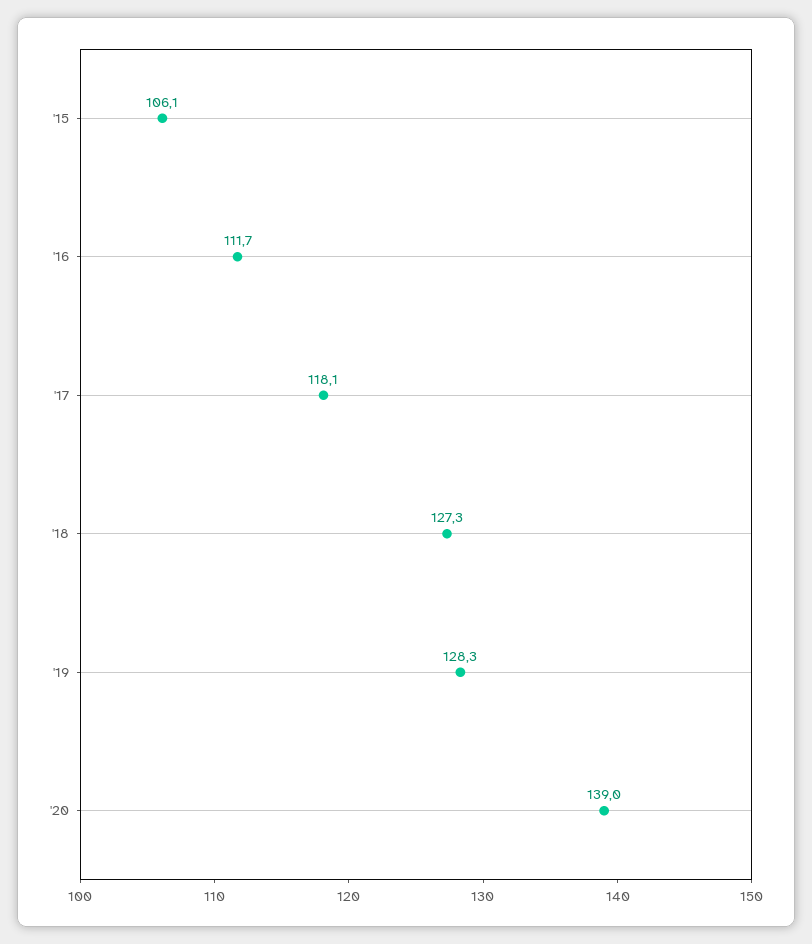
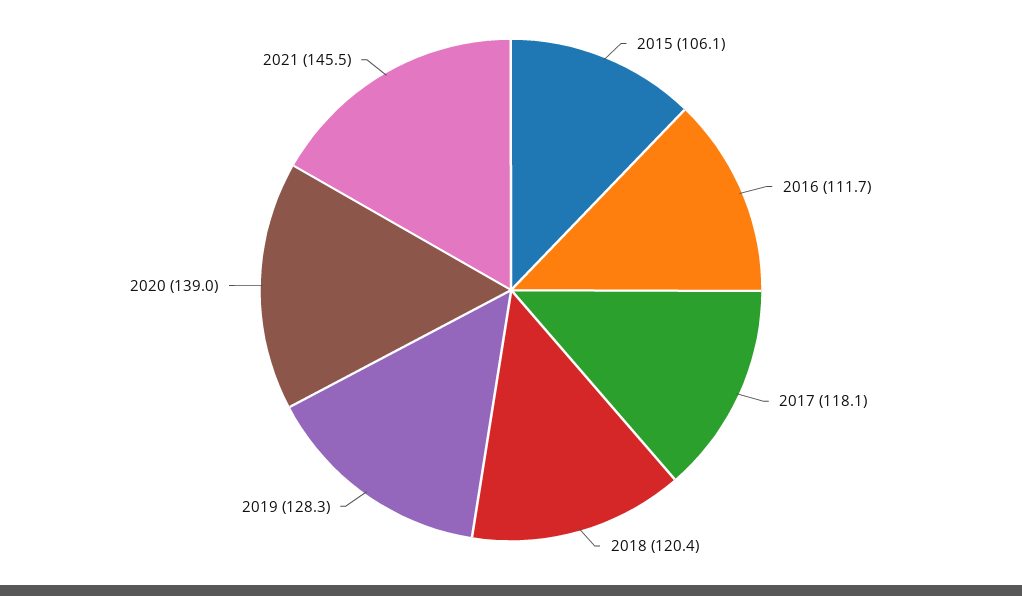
'18: 127.3 -> 120.4
2021: none -> 145.5

